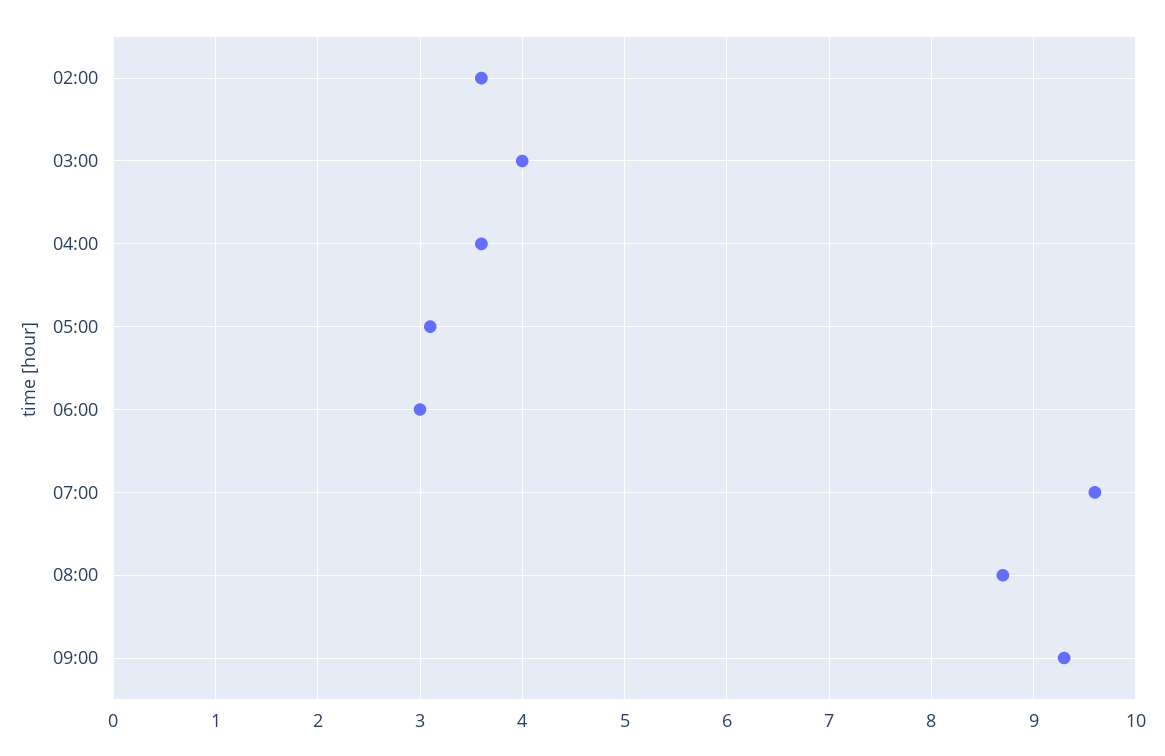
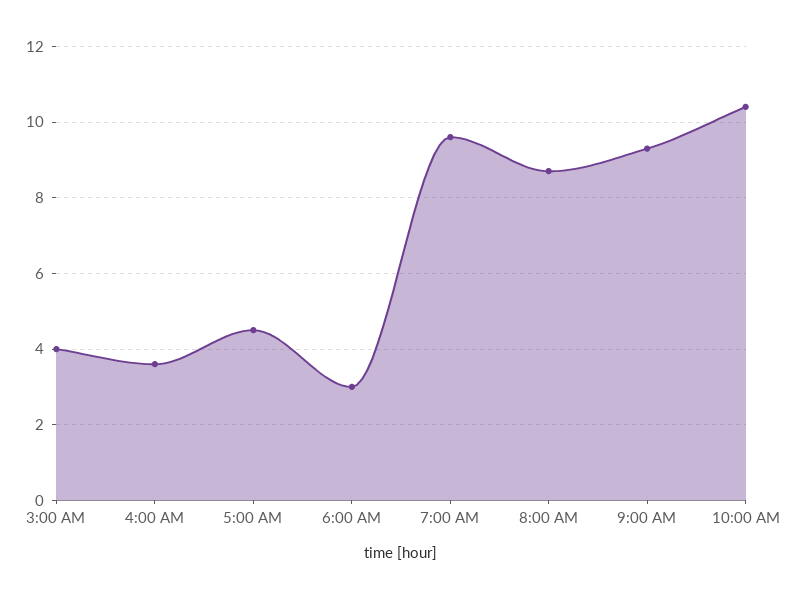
02:00: 3.6 -> none
05:00: 3.1 -> 4.5
10:00 AM: none -> 10.5

